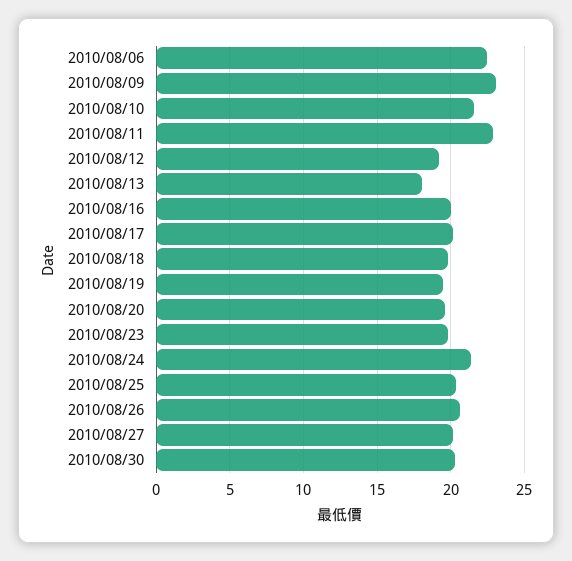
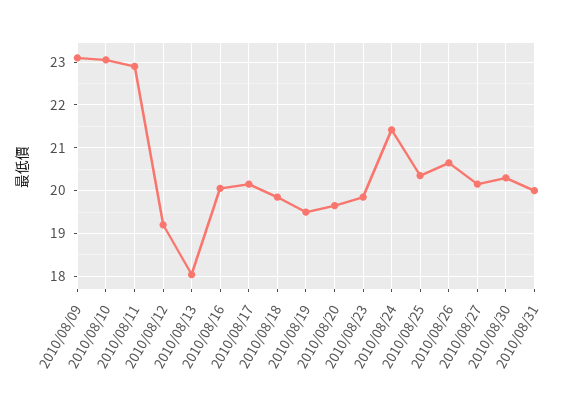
2010/08/06: 22.5 -> none
2010/08/10: 21.5 -> 23
2010/08/31: none -> 20

